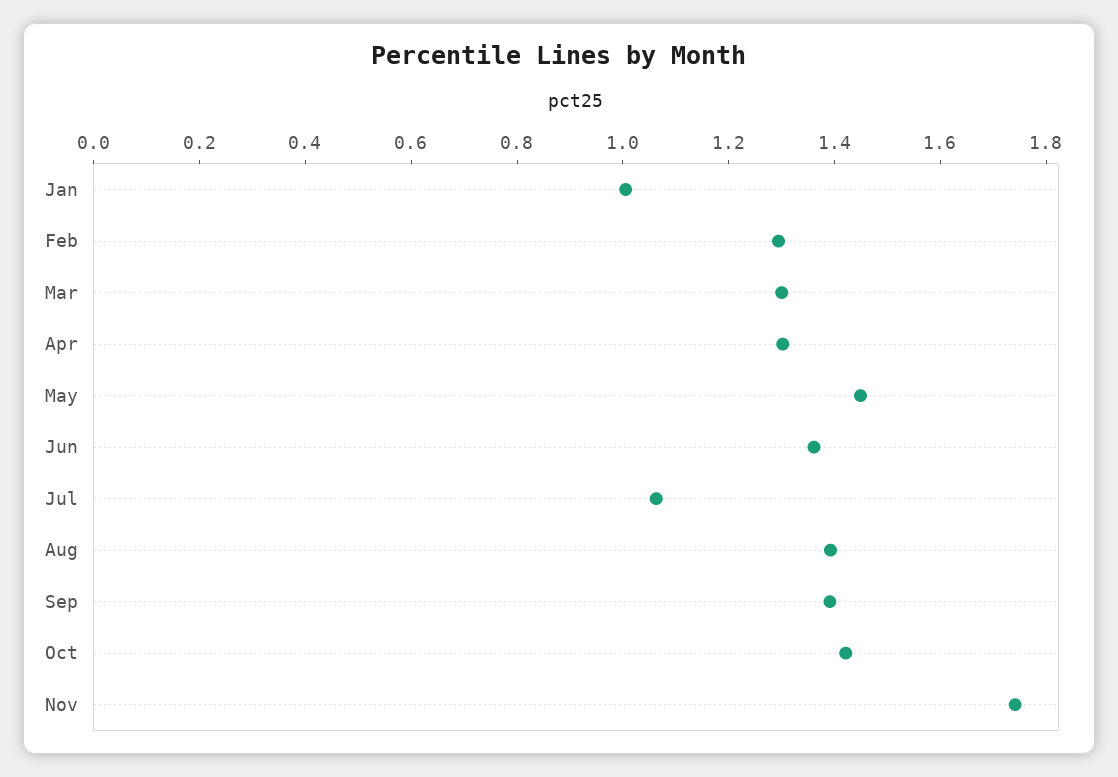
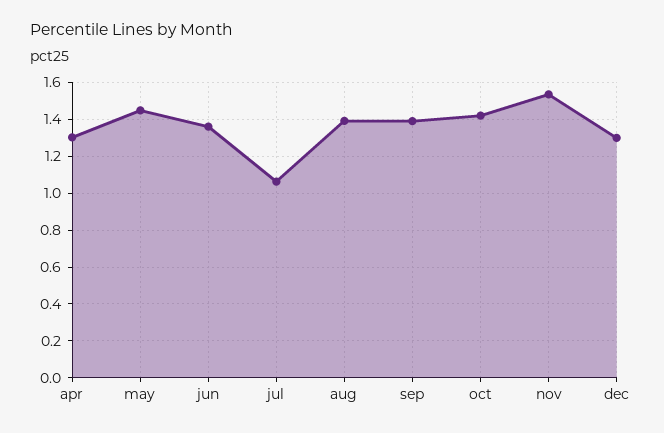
Jan: 1 -> none
Feb: 1.3 -> none
Mar: 1.3 -> none
Nov: 1.75 -> 1.55
dec: none -> 1.3

